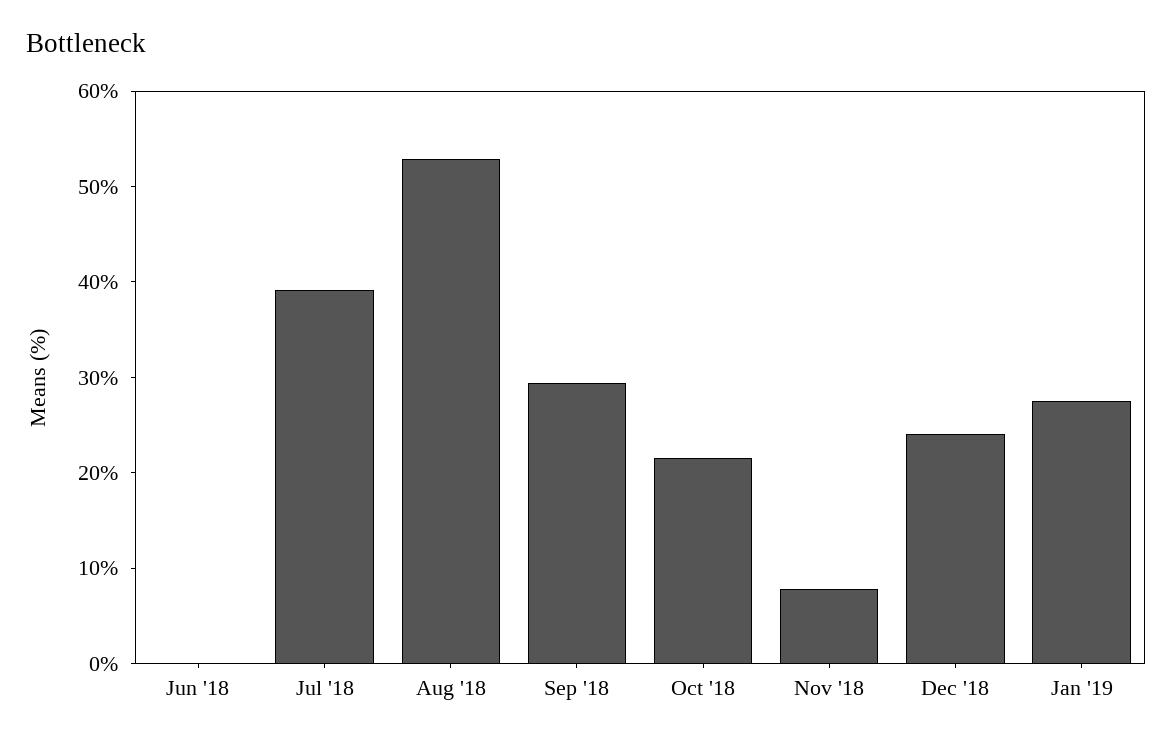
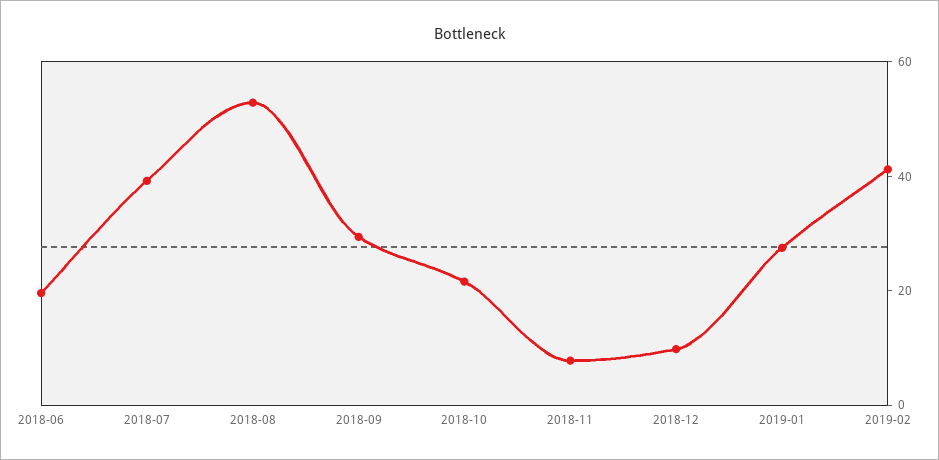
Jun '18: 0 -> 20
Dec '18: 24 -> 10
2019-02: none -> 40

